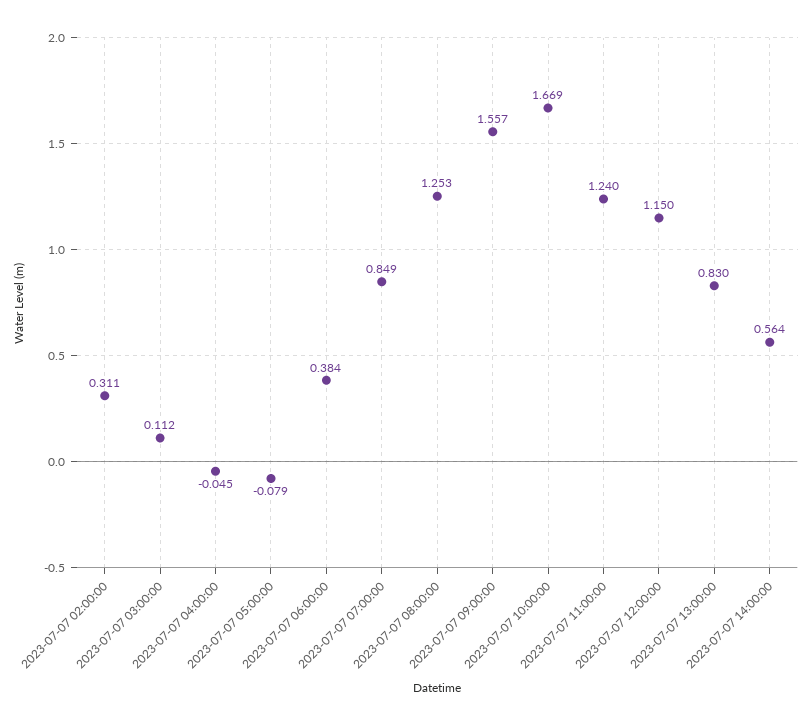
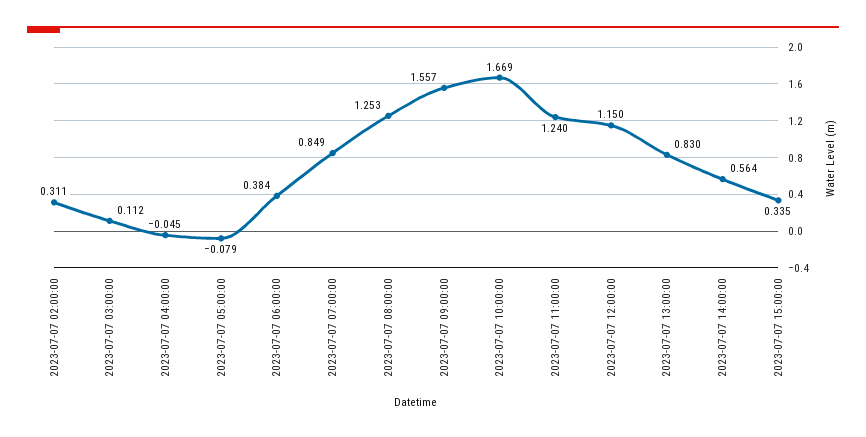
2023-07-07 15:00:00: none -> 0.335

